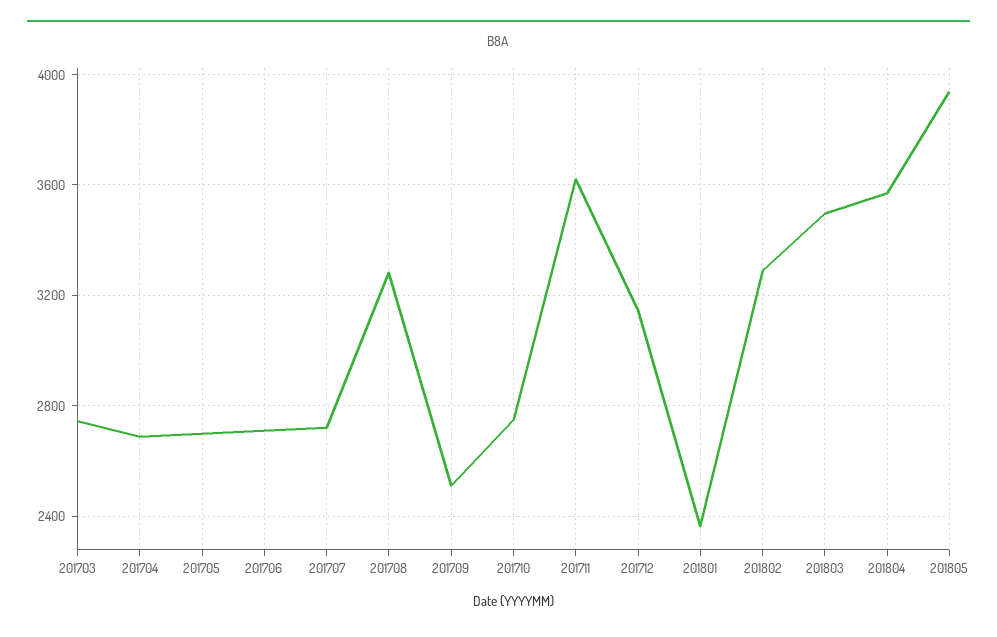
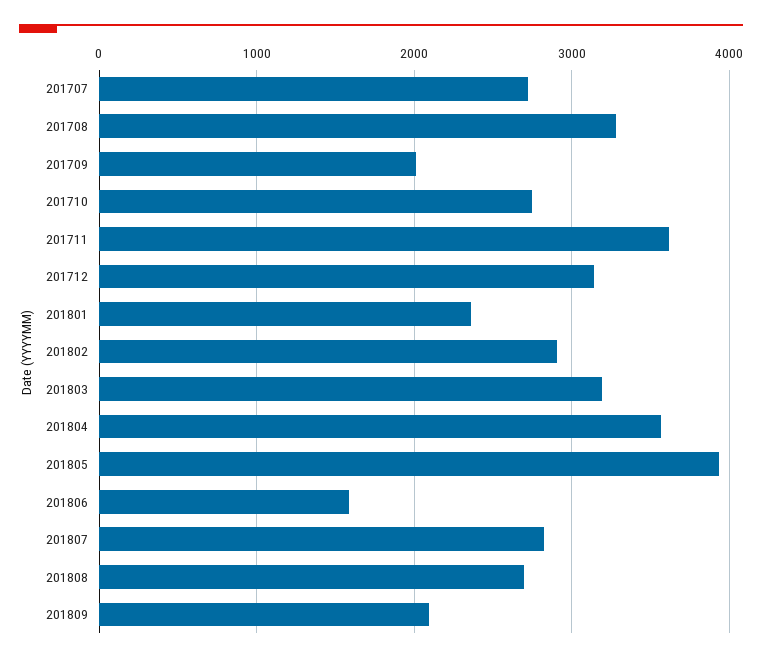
201703: 2750 -> none
201704: 2700 -> none
201705: 2700 -> none
201706: 2700 -> none
201709: 2500 -> 2000
201802: 3300 -> 2900
201803: 3500 -> 3200
201806: none -> 1600
201807: none -> 2800
201808: none -> 2700
201809: none -> 2100

